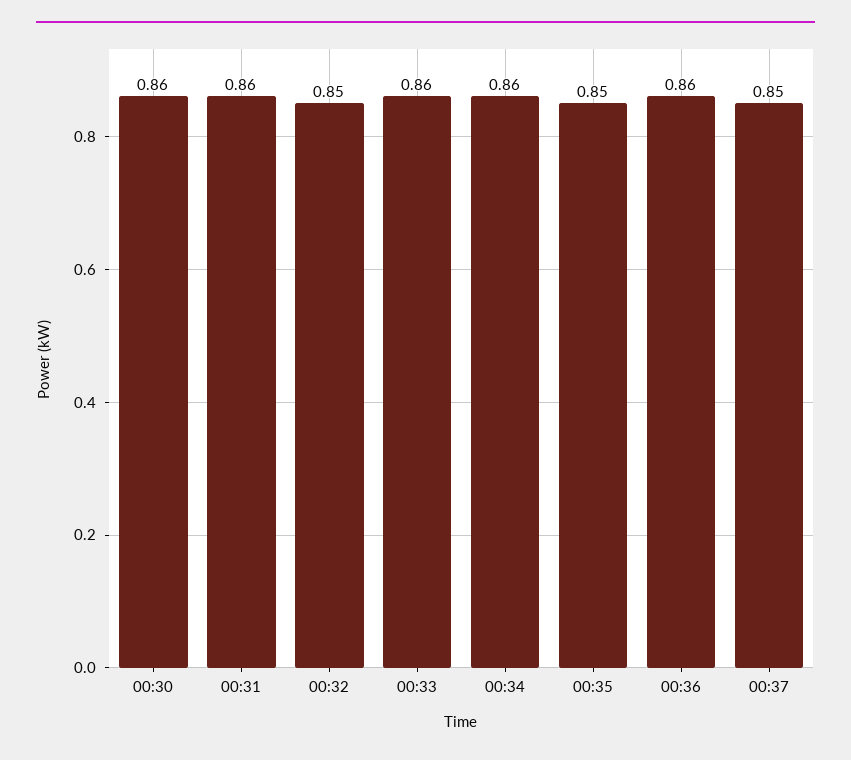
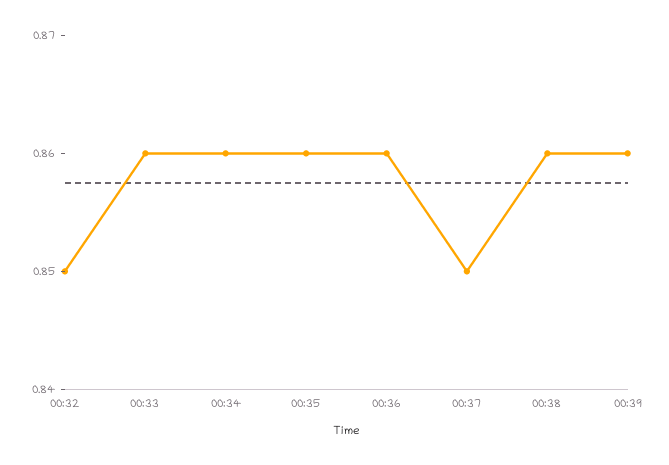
00:30: 0.86 -> none
00:31: 0.86 -> none
00:35: 0.85 -> 0.86
00:38: none -> 0.86
00:39: none -> 0.86

